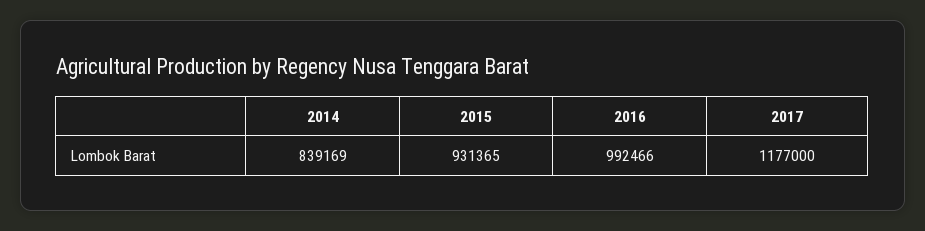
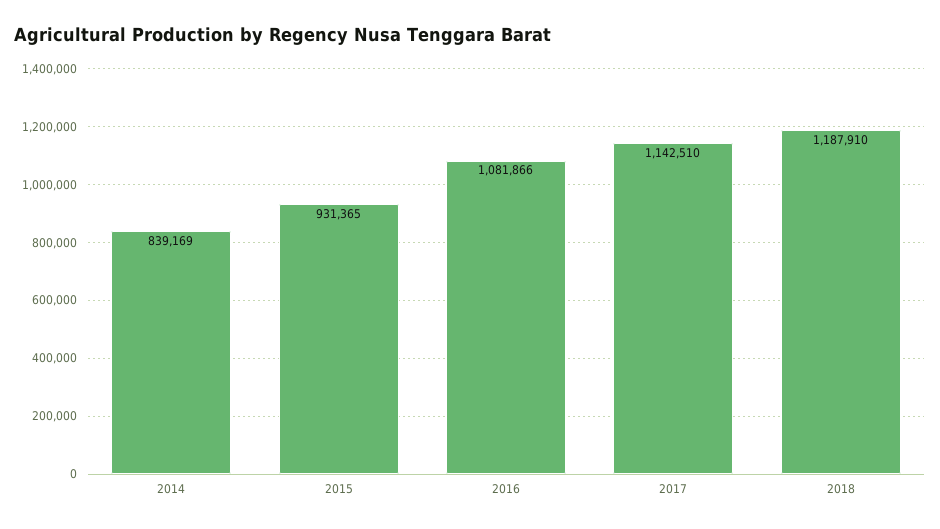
2016: 992466 -> 1081866
2017: 1177000 -> 1142510
2018: none -> 1187910

